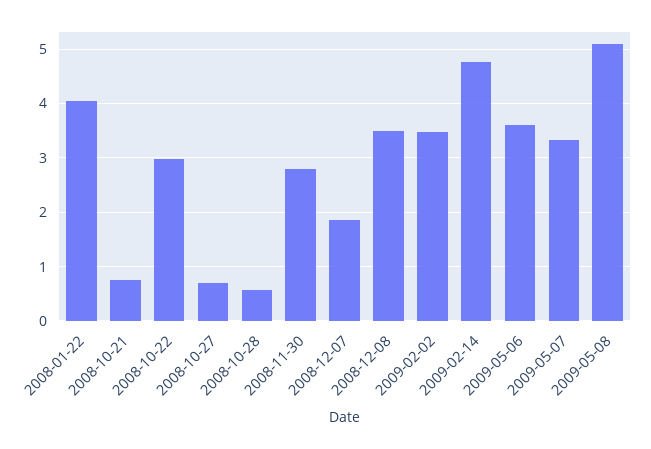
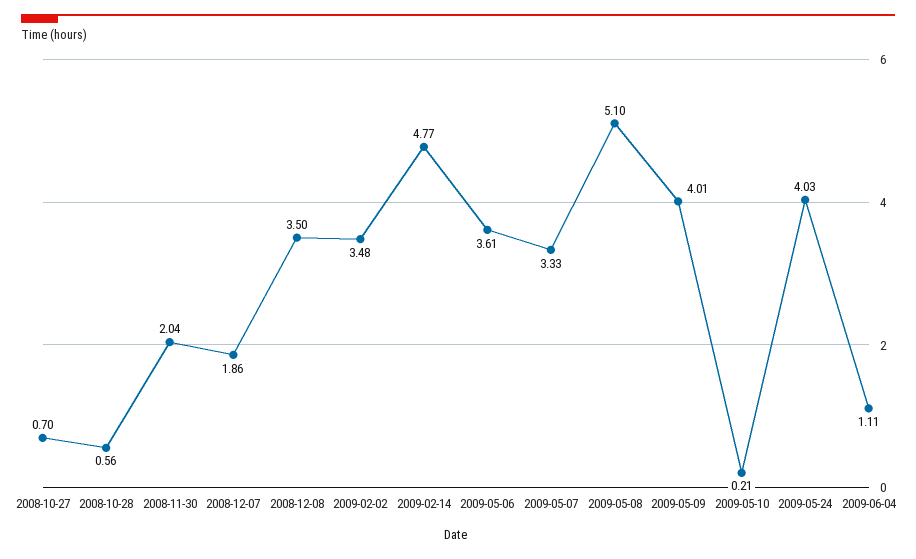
2008-01-22: 4 -> none
2008-10-21: 0.8 -> none
2008-10-22: 3 -> none
2008-11-30: 2.8 -> 2.04
2009-05-09: none -> 4.01
2009-05-10: none -> 0.21
2009-05-24: none -> 4.03
2009-06-04: none -> 1.11

